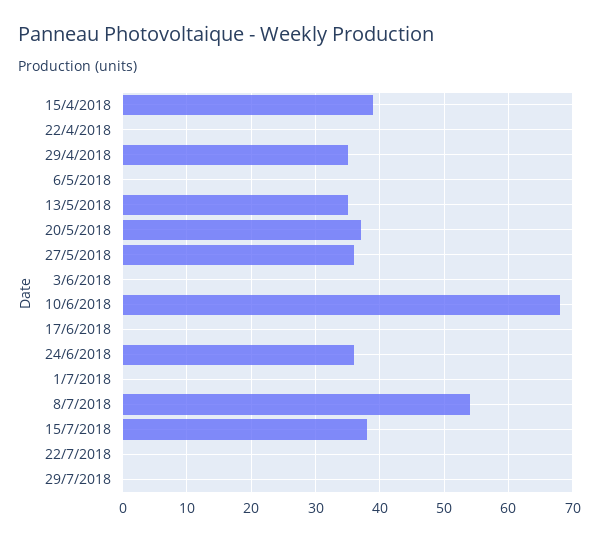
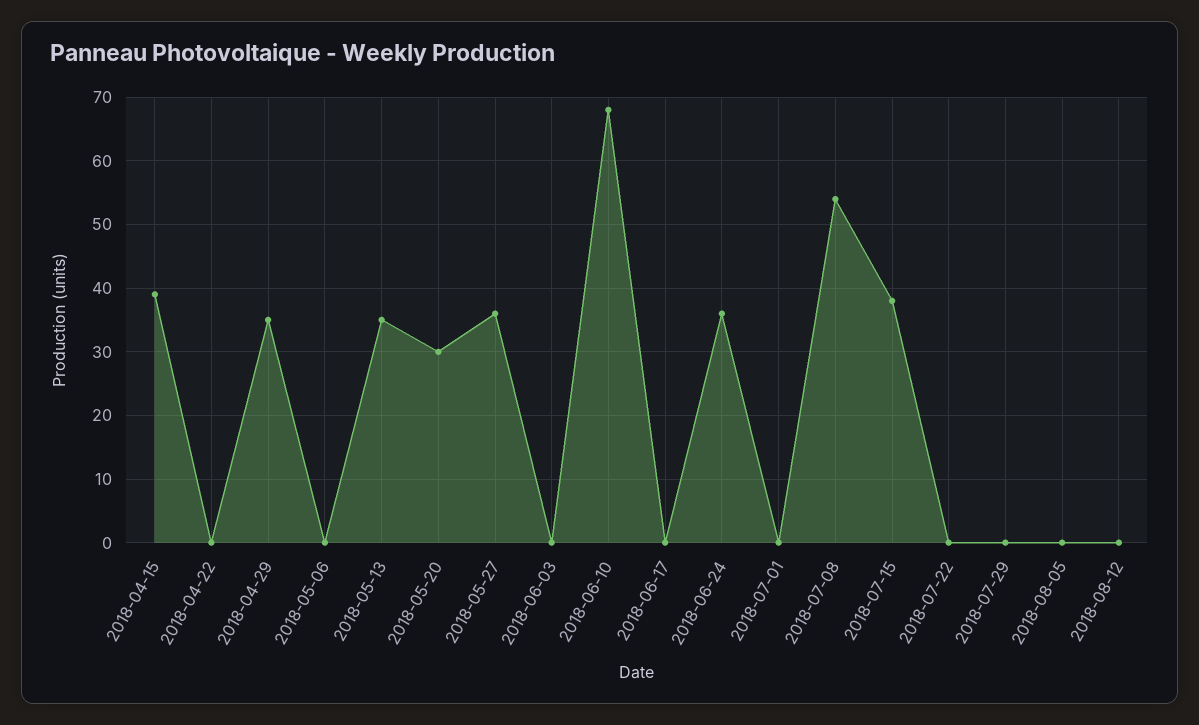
20/5/2018: 37 -> 30
2018-08-05: none -> 0
2018-08-12: none -> 0

